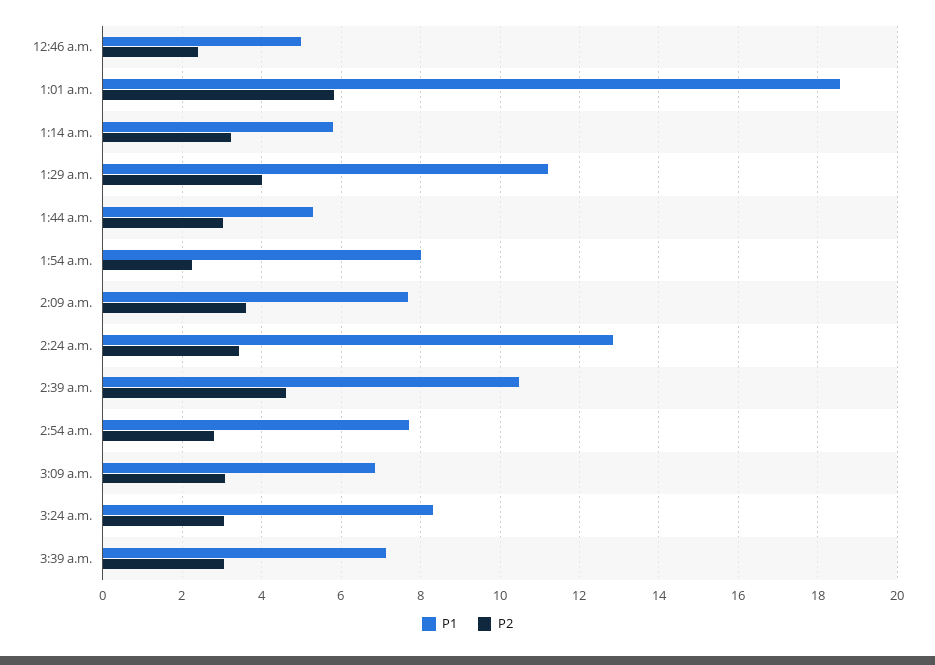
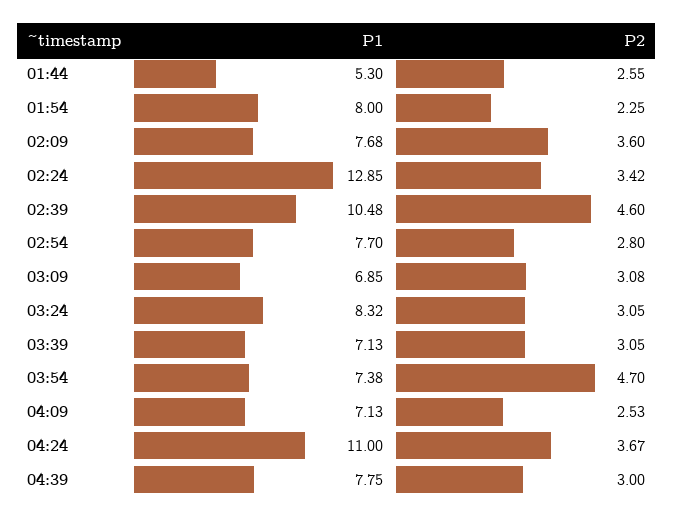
P1, 12:46 a.m.: 5 -> none
P2, 12:46 a.m.: 2.4 -> none
P1, 1:01 a.m.: 18.6 -> none
P2, 1:01 a.m.: 5.8 -> none
P1, 1:14 a.m.: 5.8 -> none
P2, 1:14 a.m.: 3.2 -> none
P1, 1:29 a.m.: 11.2 -> none
P2, 1:29 a.m.: 4 -> none
P2, 1:44 a.m.: 3 -> 2.55
P1, 03:54: none -> 7.38
P2, 03:54: none -> 4.7
P1, 04:09: none -> 7.13
P2, 04:09: none -> 2.53
P1, 04:24: none -> 11
P2, 04:24: none -> 3.67
P1, 04:39: none -> 7.75
P2, 04:39: none -> 3

